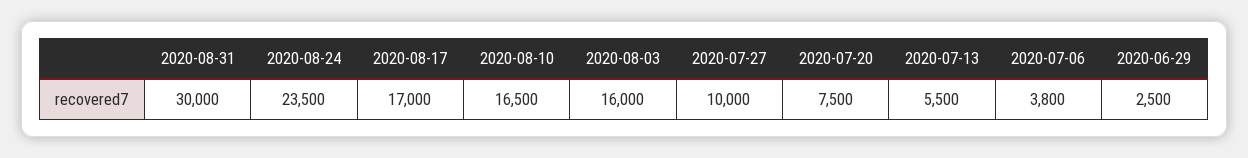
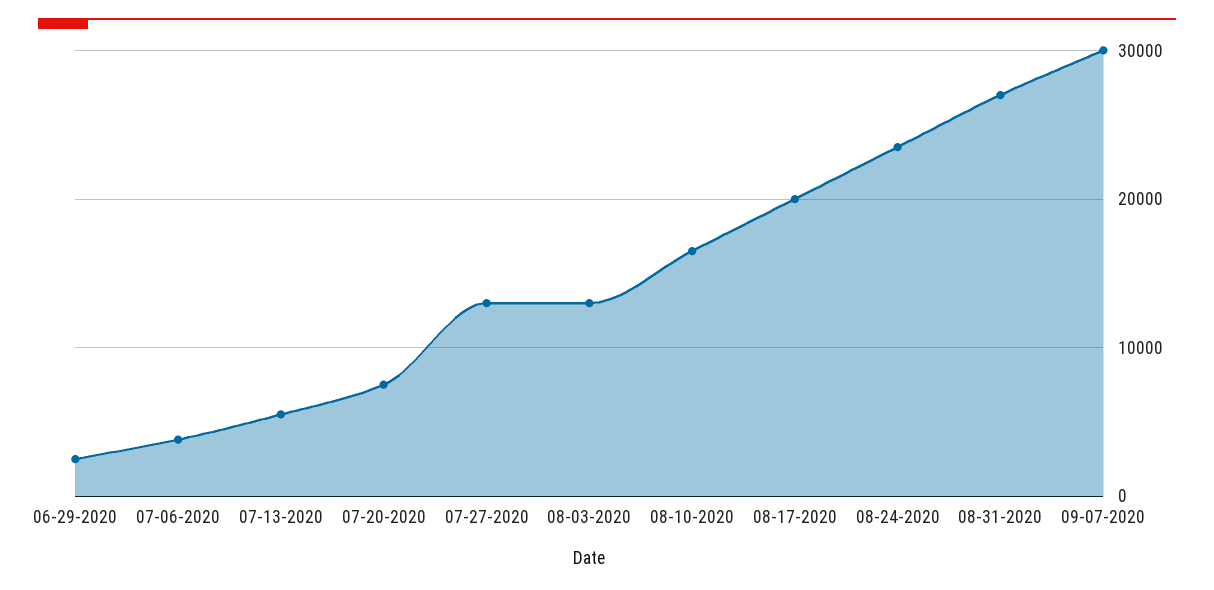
2020-08-31: 30000 -> 27000
2020-08-17: 17000 -> 20000
2020-08-03: 16000 -> 13000
2020-07-27: 10000 -> 13000
09-07-2020: none -> 30000

